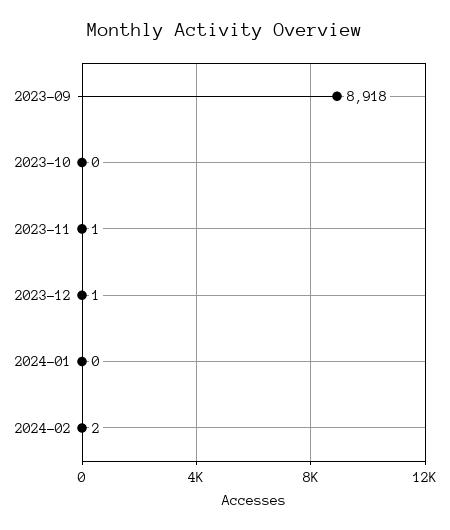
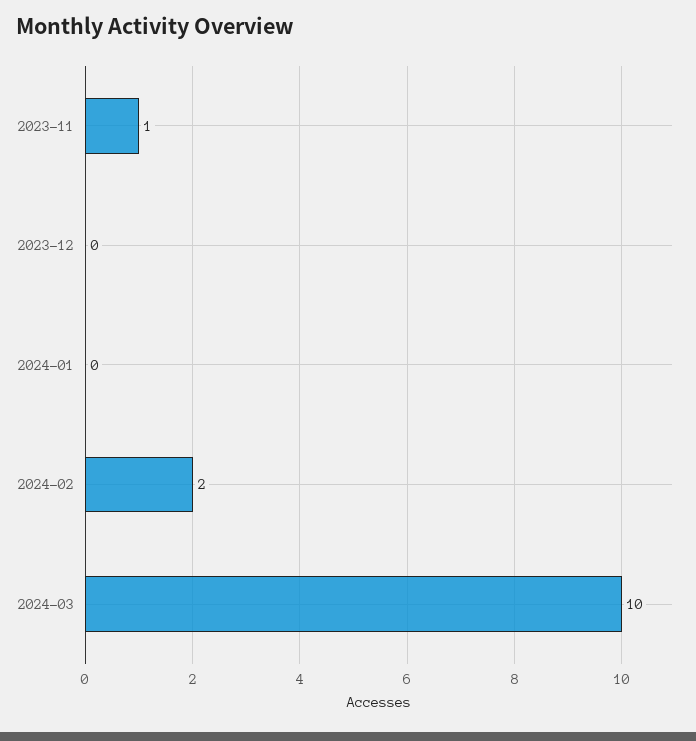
2023-09: 8918 -> none
2023-10: 0 -> none
2023-12: 1 -> 0
2024-03: none -> 10

